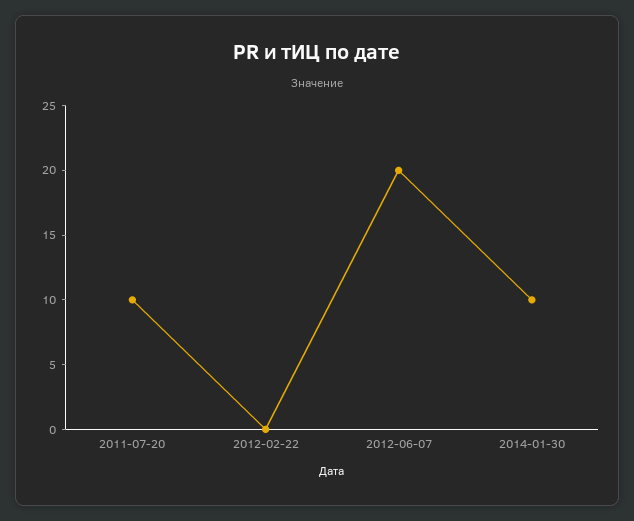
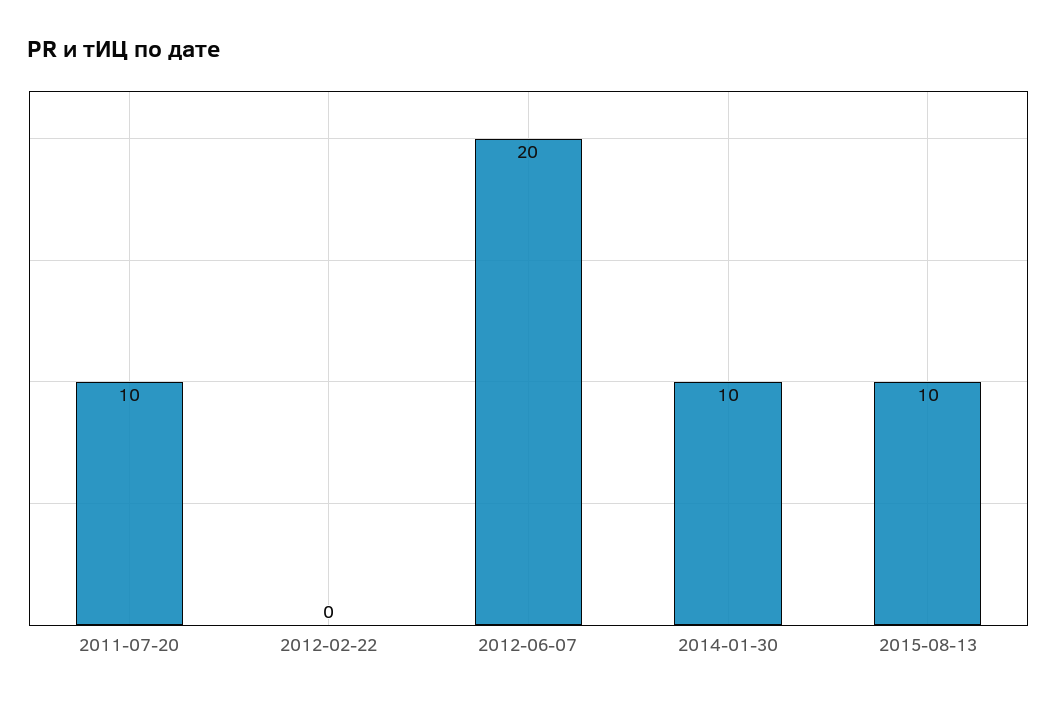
2015-08-13: none -> 10

